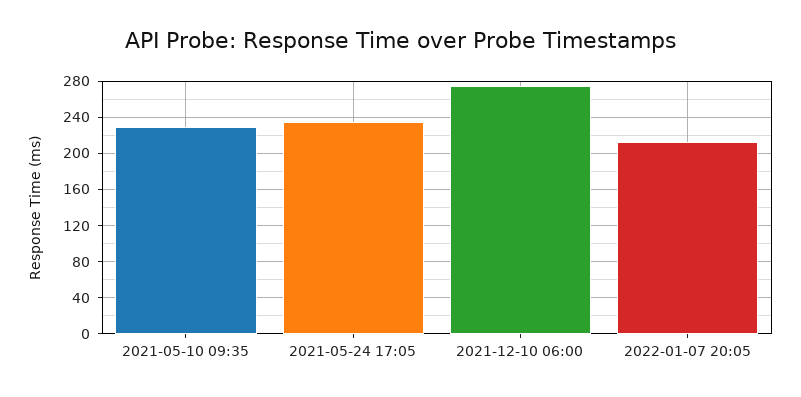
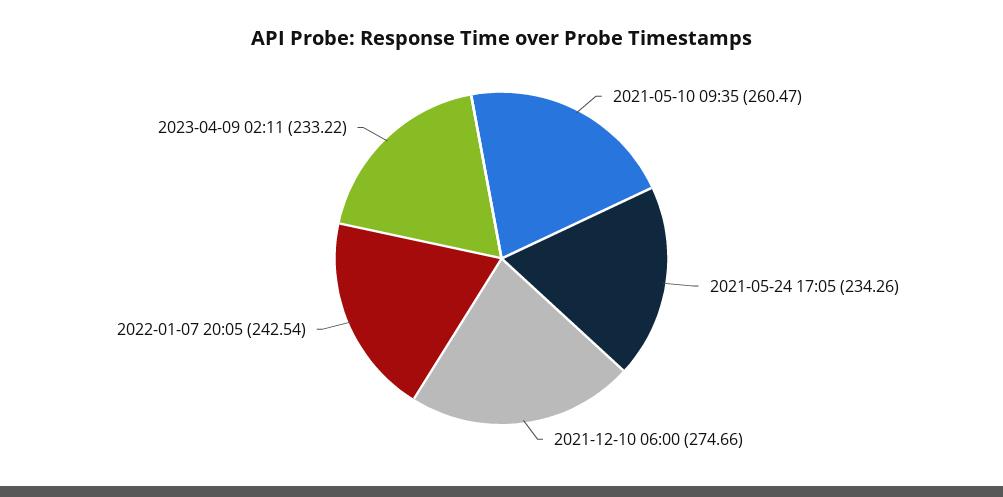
2021-05-10 09:35: 230 -> 260.47
2022-01-07 20:05: 210 -> 242.54
2023-04-09 02:11: none -> 233.22

